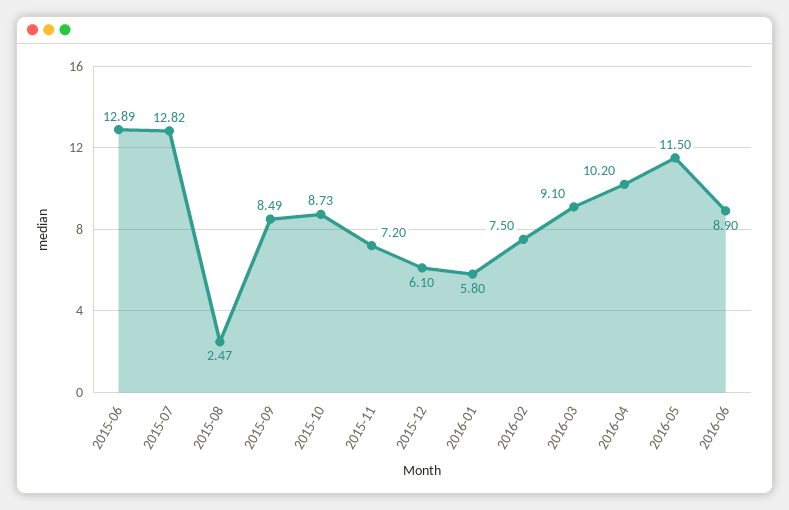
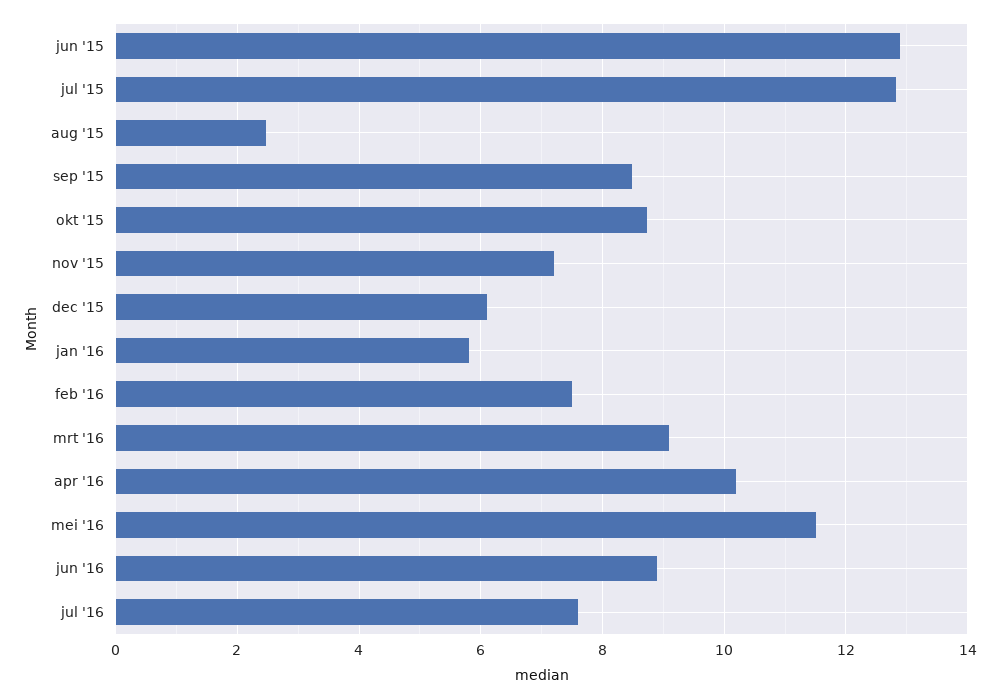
jul '16: none -> 7.6

